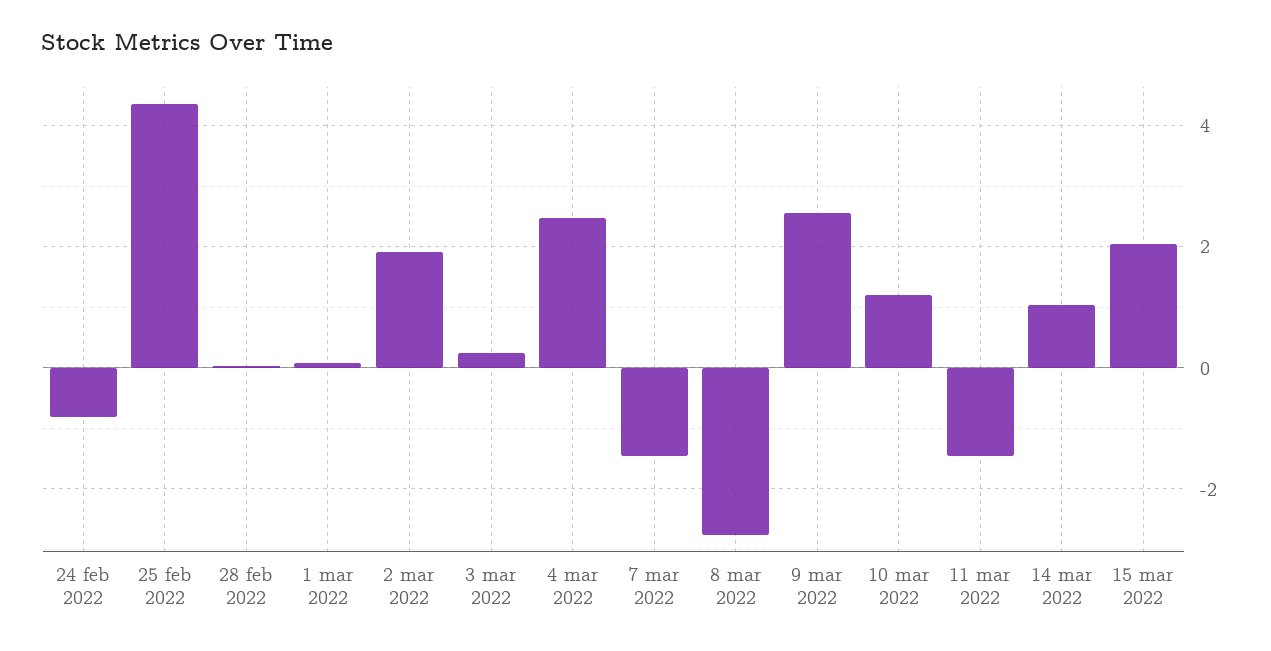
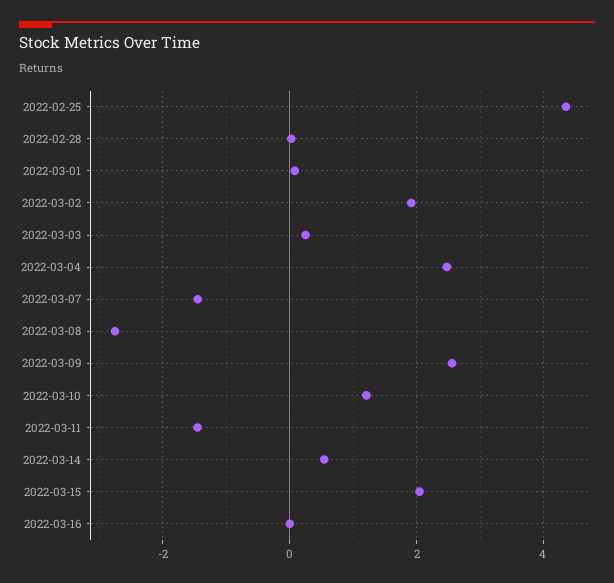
24 feb 2022: -0.8 -> none
14 mar 2022: 1 -> 0.6
2022-03-16: none -> 0

